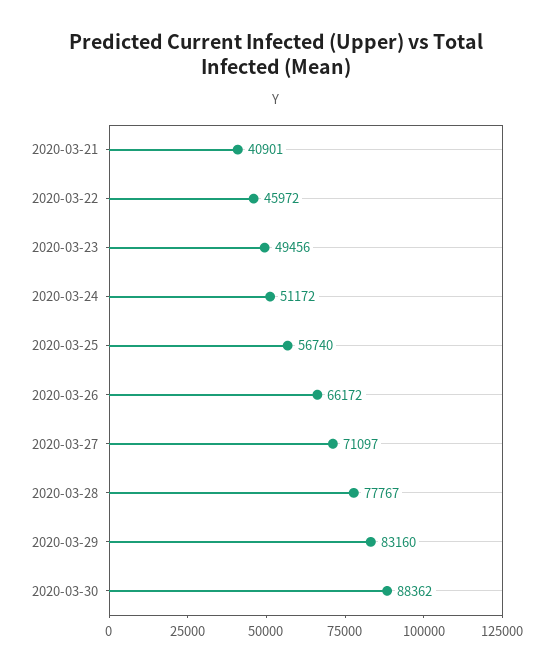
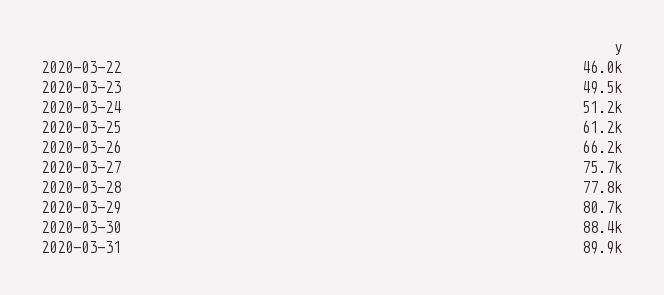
2020-03-21: 40901 -> none
2020-03-25: 56740 -> 61200
2020-03-27: 71097 -> 75700
2020-03-29: 83160 -> 80700
2020-03-31: none -> 89900

